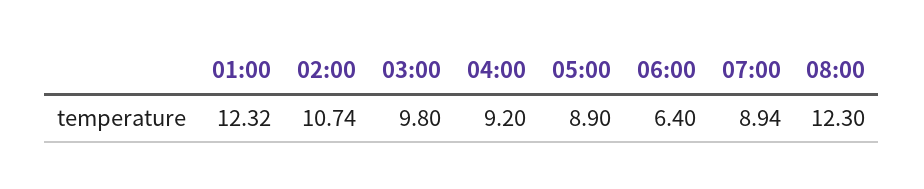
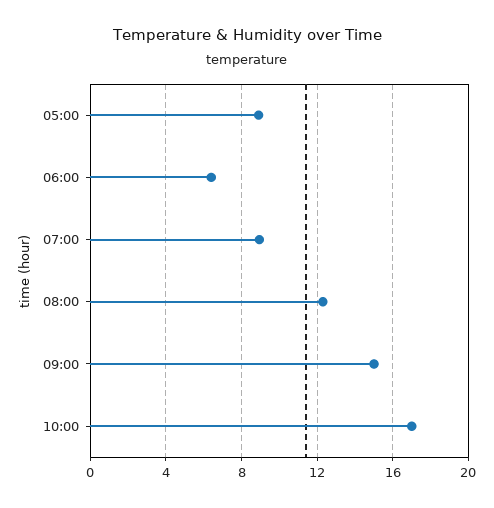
01:00: 12.32 -> none
02:00: 10.74 -> none
03:00: 9.8 -> none
04:00: 9.2 -> none
09:00: none -> 15
10:00: none -> 17

